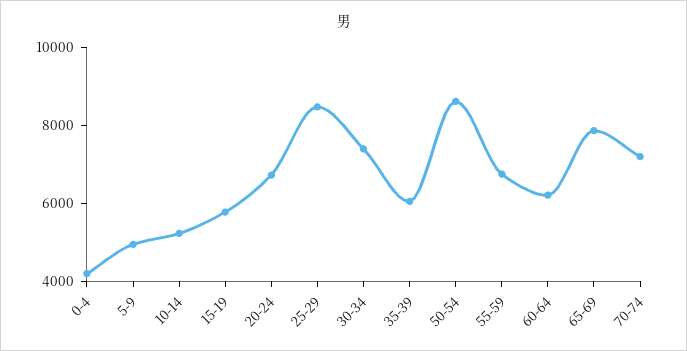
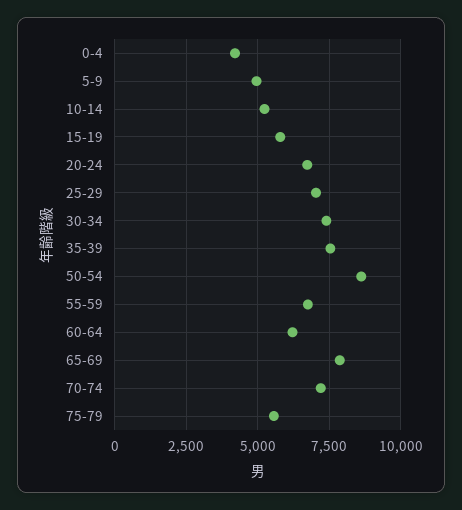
25-29: 8500 -> 7000
35-39: 6000 -> 7500
75-79: none -> 5500

